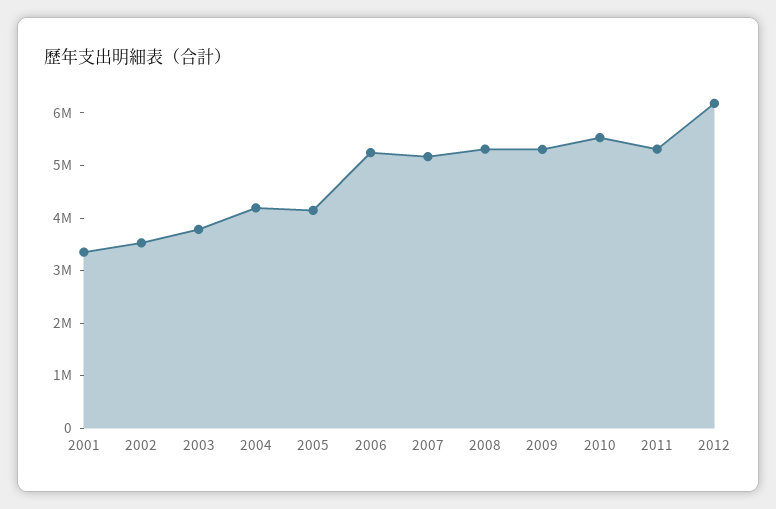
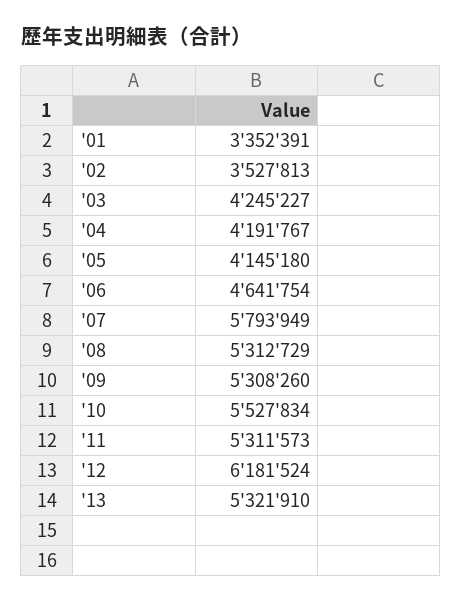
2003: 3800000 -> 4245227
2006: 5200000 -> 4641754
2007: 5200000 -> 5793949
'13: none -> 5321910

